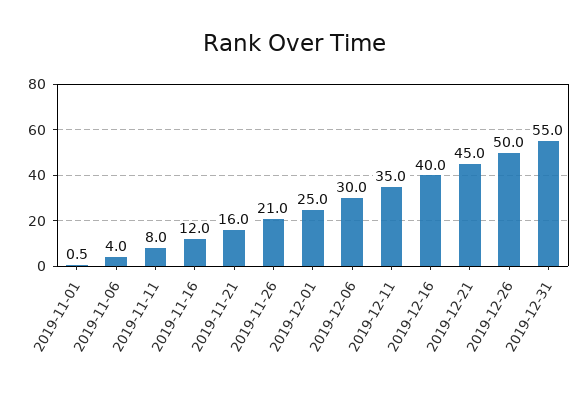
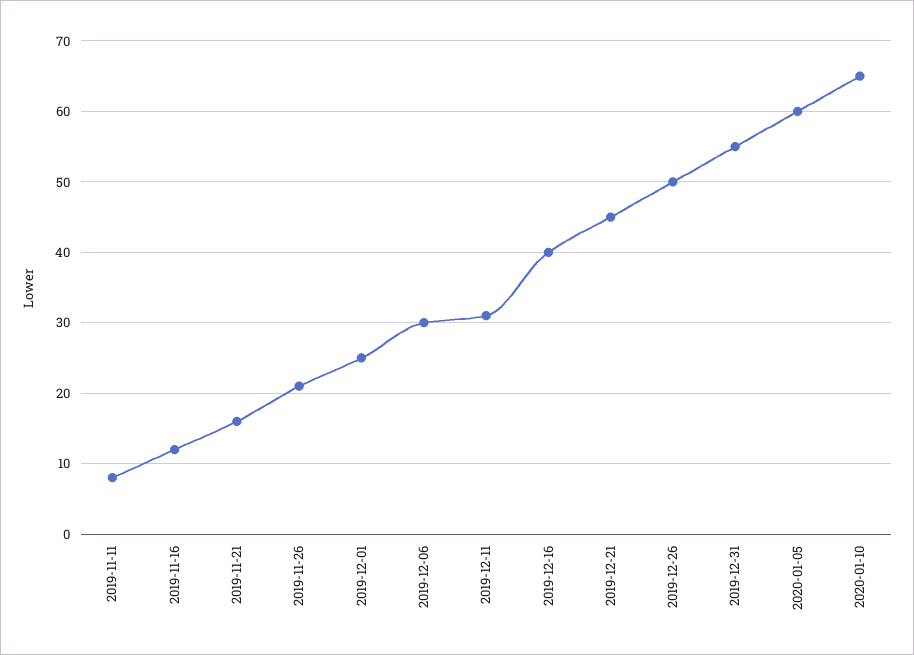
2019-11-01: 0.5 -> none
2019-11-06: 4 -> none
2019-12-11: 35 -> 31
2020-01-05: none -> 60
2020-01-10: none -> 65

